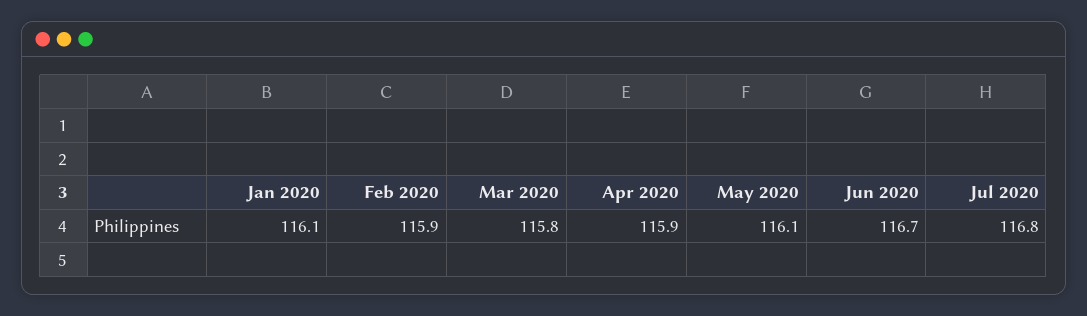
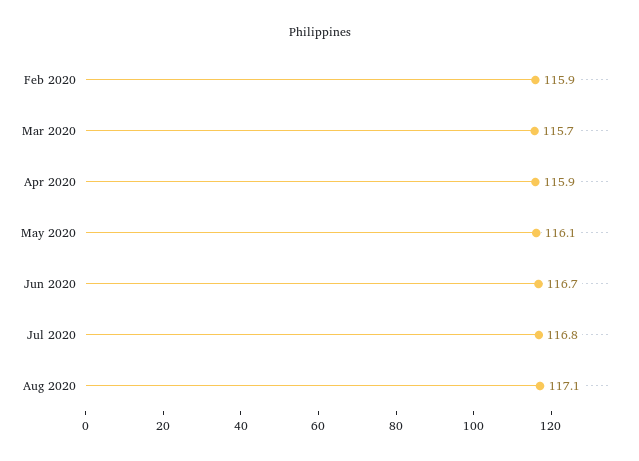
Jan 2020: 116.1 -> none
Mar 2020: 115.8 -> 115.7
Aug 2020: none -> 117.1

